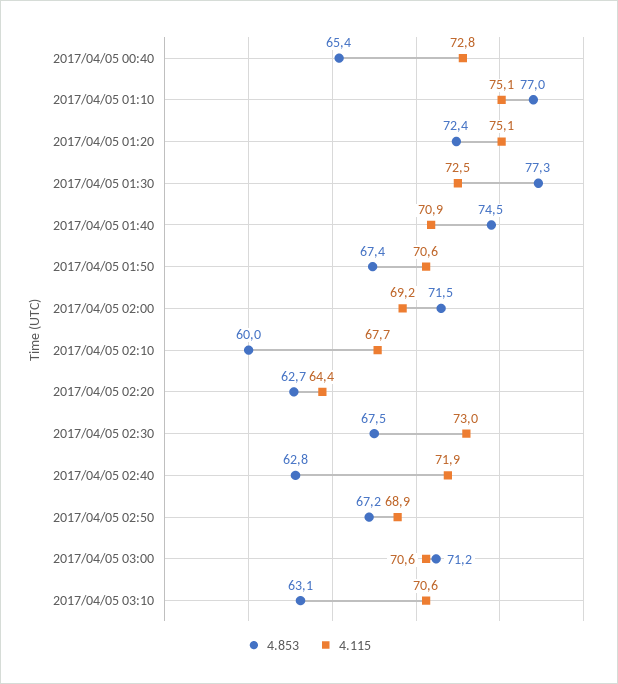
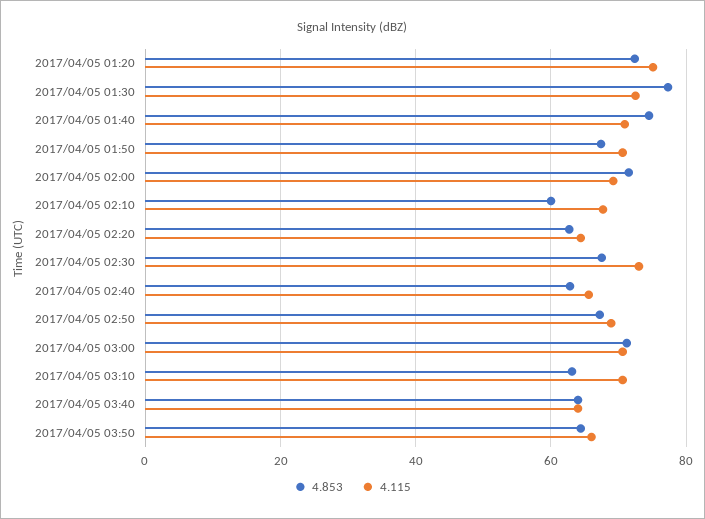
4.853, 2017/04/05 00:40: 65.4 -> none
4.115, 2017/04/05 00:40: 72.8 -> none
4.853, 2017/04/05 01:10: 77 -> none
4.115, 2017/04/05 01:10: 75.1 -> none
4.115, 2017/04/05 02:40: 71.9 -> 66
4.853, 2017/04/05 03:40: none -> 64
4.115, 2017/04/05 03:40: none -> 64
4.853, 2017/04/05 03:50: none -> 64
4.115, 2017/04/05 03:50: none -> 66

